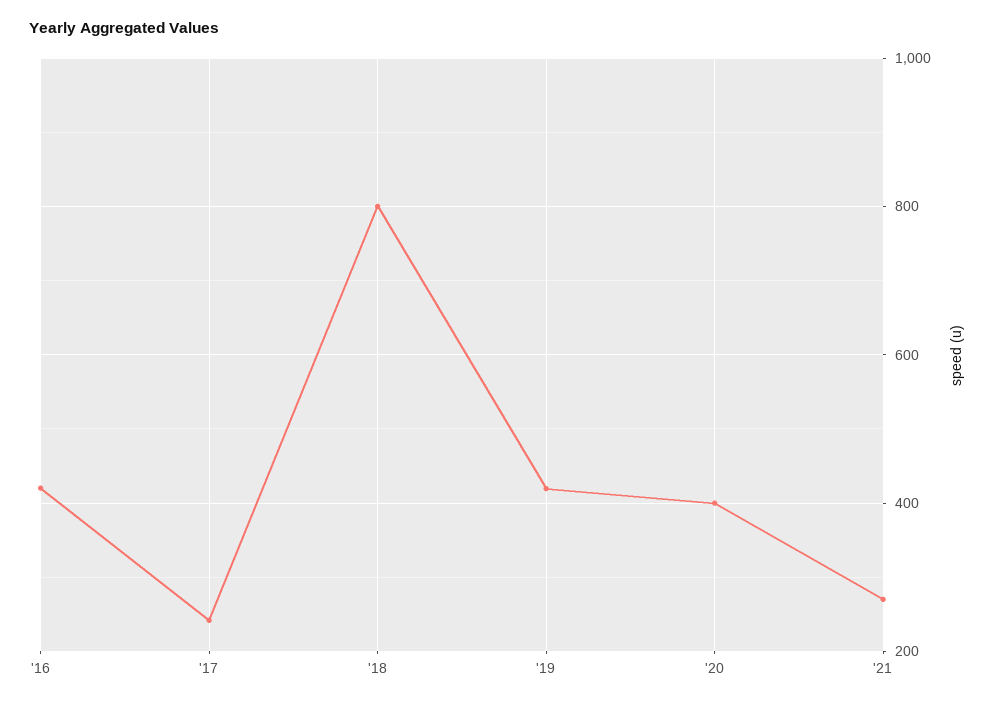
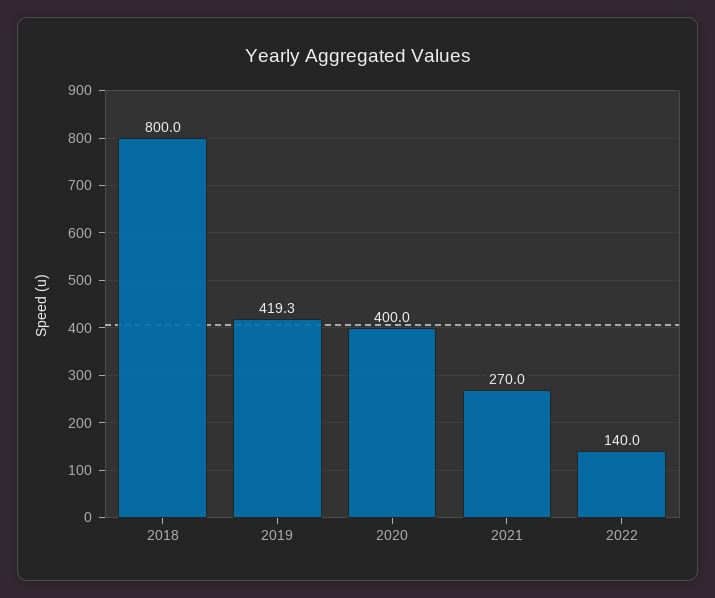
'16: 420 -> none
'17: 240 -> none
2022: none -> 140

